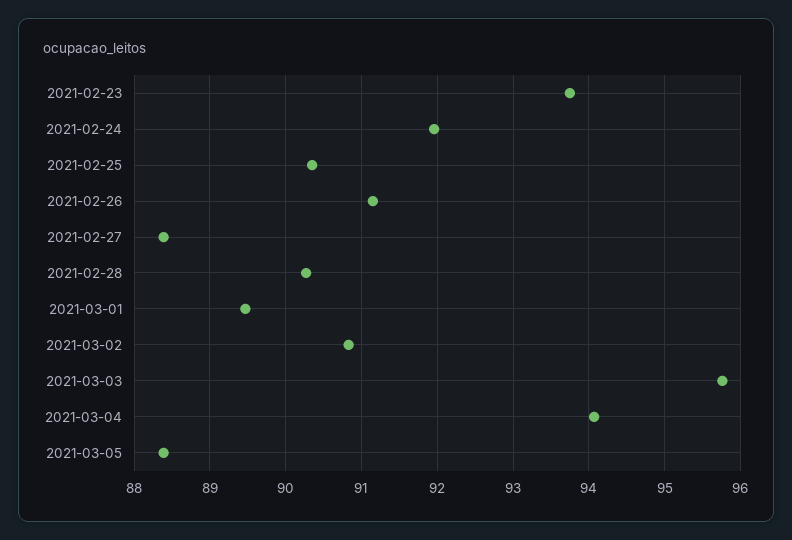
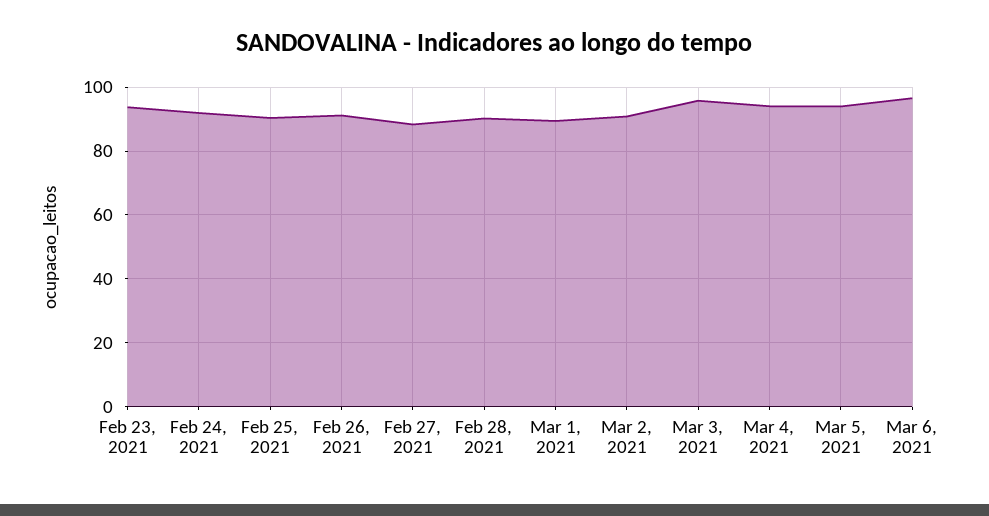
2021-03-05: 88.4 -> 94
Mar 6, 2021: none -> 96

